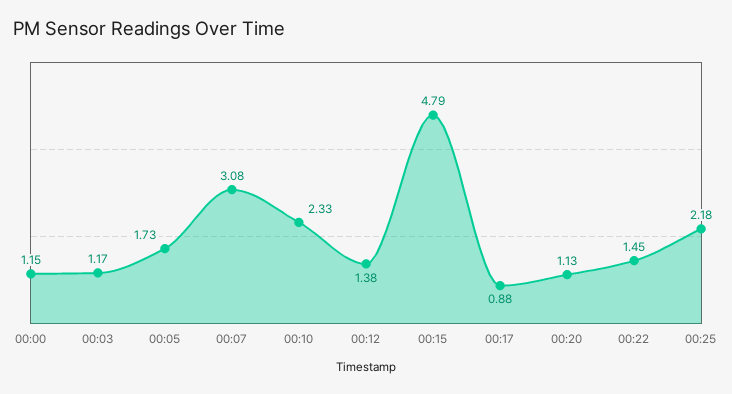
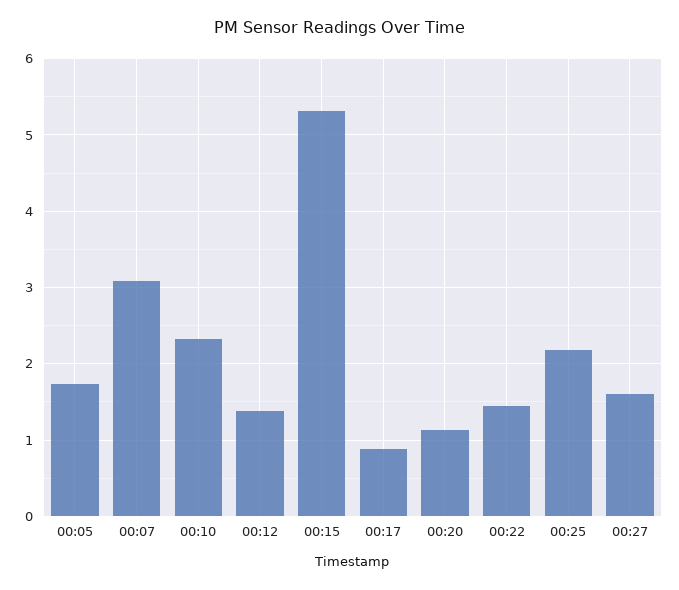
00:00: 1.15 -> none
00:03: 1.17 -> none
00:15: 4.79 -> 5.3
00:27: none -> 1.6

